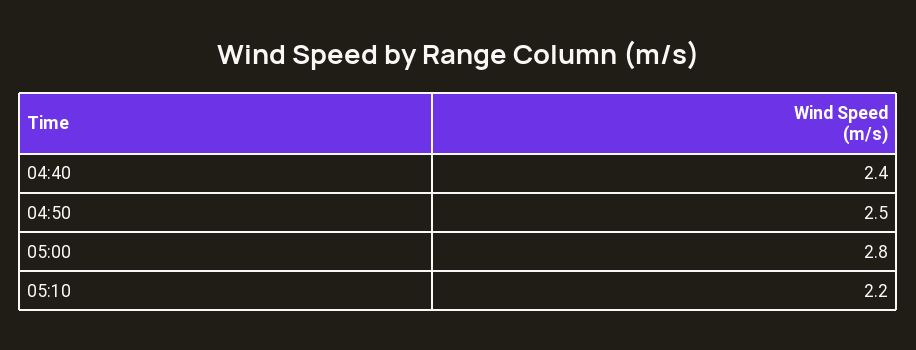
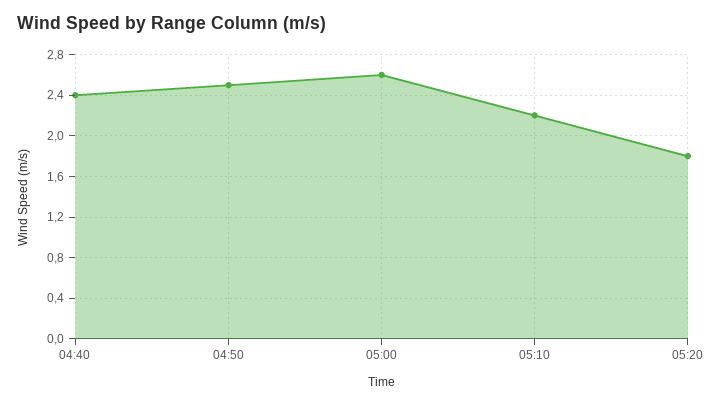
05:00: 2.8 -> 2.6
05:20: none -> 1.8

